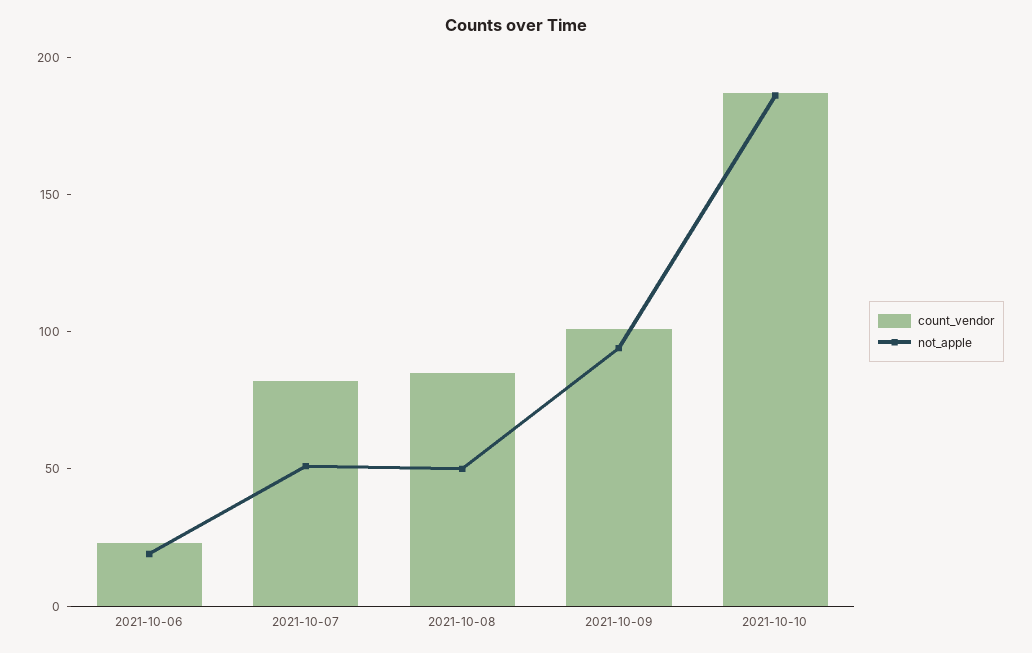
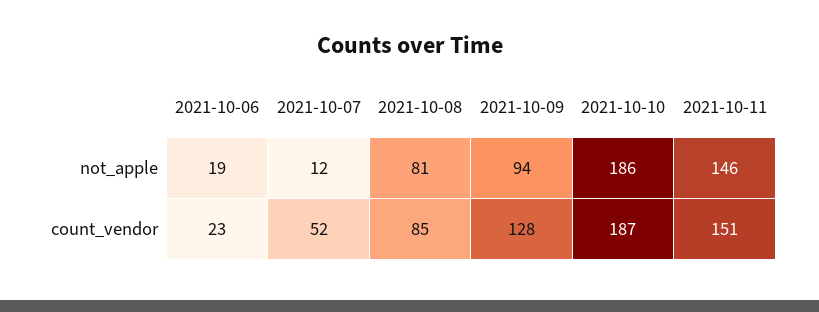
count_vendor, 2021-10-07: 80 -> 52
not_apple, 2021-10-07: 50 -> 12
not_apple, 2021-10-08: 50 -> 81
count_vendor, 2021-10-09: 100 -> 128
not_apple, 2021-10-11: none -> 146
count_vendor, 2021-10-11: none -> 151

